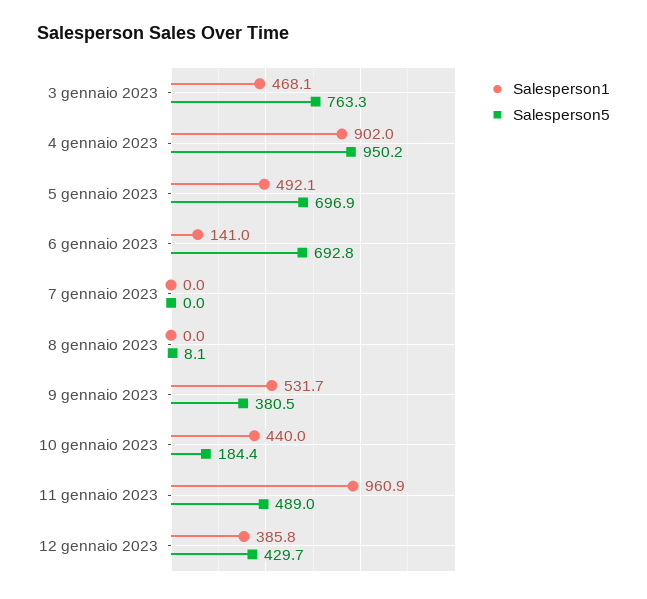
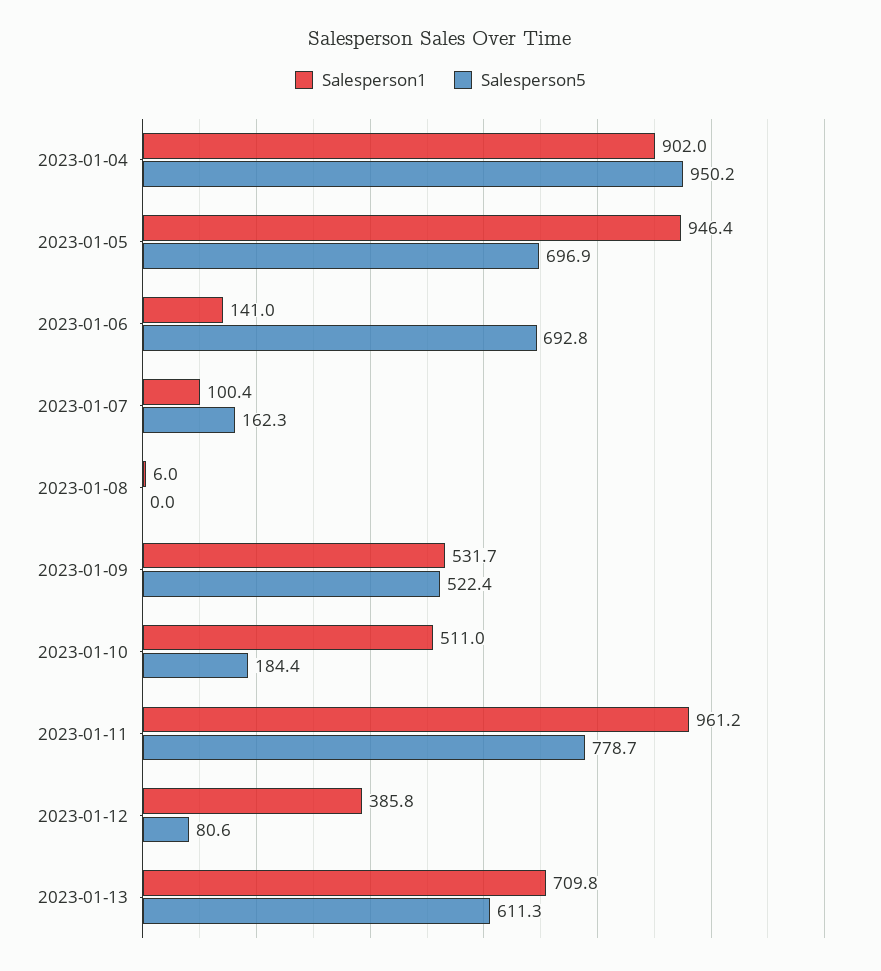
Salesperson1, 3 gennaio 2023: 468.1 -> none
Salesperson5, 3 gennaio 2023: 763.3 -> none
Salesperson1, 5 gennaio 2023: 492.1 -> 946.4
Salesperson1, 7 gennaio 2023: 0 -> 100.4
Salesperson5, 7 gennaio 2023: 0 -> 162.3
Salesperson1, 8 gennaio 2023: 0 -> 6
Salesperson5, 8 gennaio 2023: 8.1 -> 0
Salesperson5, 9 gennaio 2023: 380.5 -> 522.4
Salesperson1, 10 gennaio 2023: 440 -> 511
Salesperson1, 11 gennaio 2023: 960.9 -> 961.2
Salesperson5, 11 gennaio 2023: 489 -> 778.7
Salesperson5, 12 gennaio 2023: 429.7 -> 80.6
Salesperson1, 2023-01-13: none -> 709.8
Salesperson5, 2023-01-13: none -> 611.3

